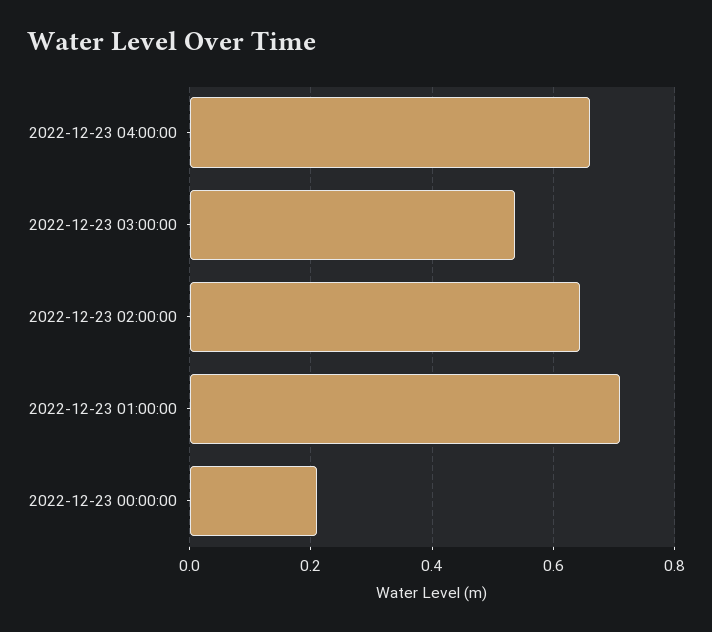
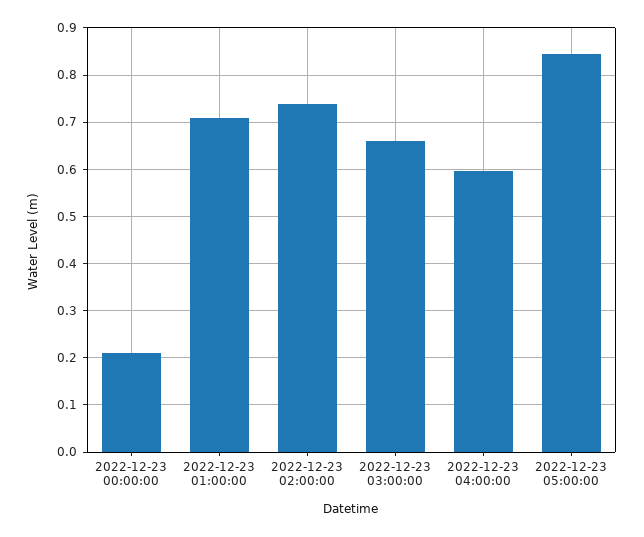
2022-12-23 04:00:00: 0.66 -> 0.6
2022-12-23 03:00:00: 0.54 -> 0.66
2022-12-23 02:00:00: 0.64 -> 0.74
2022-12-23 05:00:00: none -> 0.84

